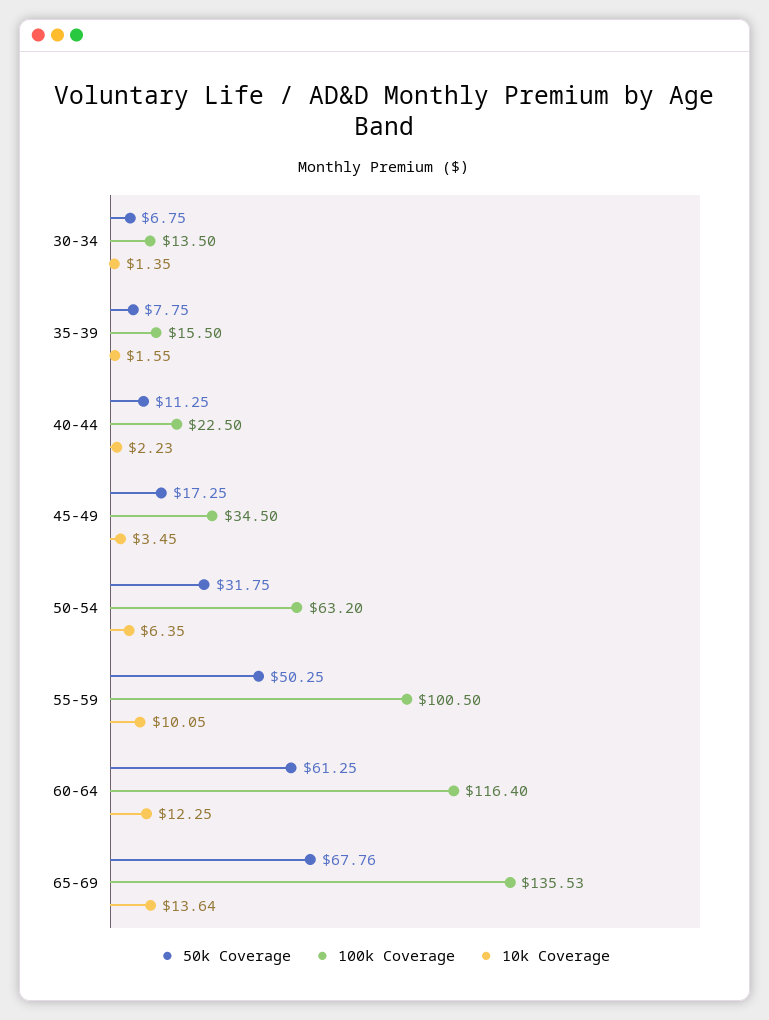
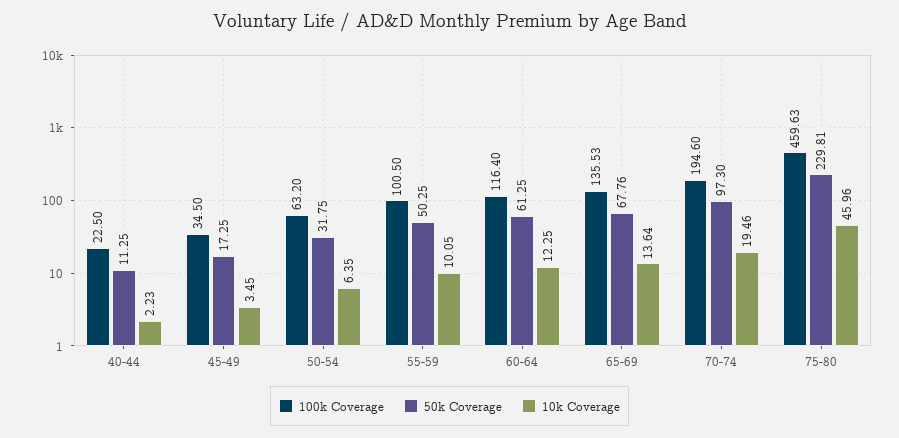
50k Coverage, 30-34: 6.75 -> none
100k Coverage, 30-34: 13.5 -> none
10k Coverage, 30-34: 1.35 -> none
50k Coverage, 35-39: 7.75 -> none
100k Coverage, 35-39: 15.5 -> none
10k Coverage, 35-39: 1.55 -> none
100k Coverage, 70-74: none -> 194.6
50k Coverage, 70-74: none -> 97.3
10k Coverage, 70-74: none -> 19.46
100k Coverage, 75-80: none -> 459.63
50k Coverage, 75-80: none -> 229.81
10k Coverage, 75-80: none -> 45.96

